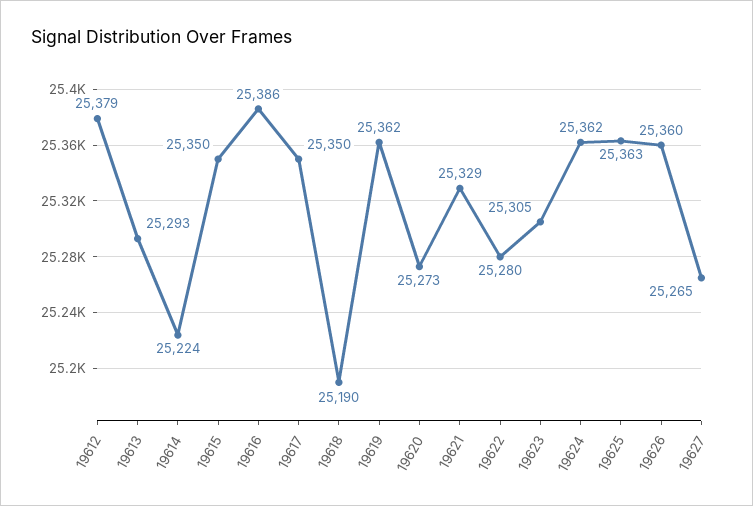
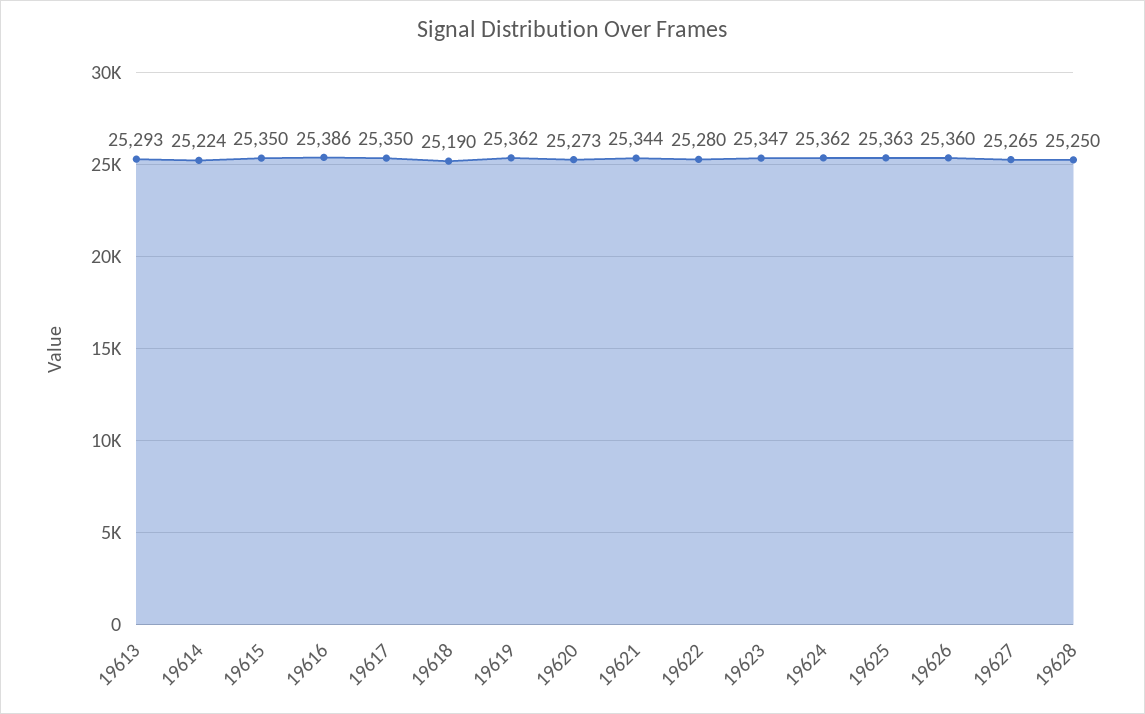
19612: 25379 -> none
19621: 25329 -> 25344
19623: 25305 -> 25347
19628: none -> 25250

